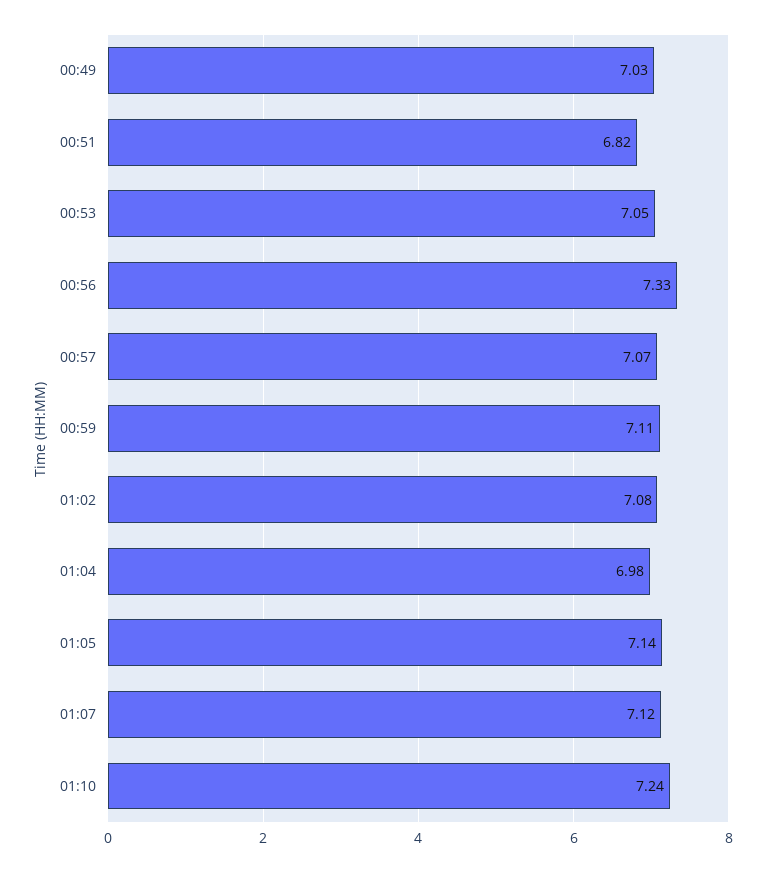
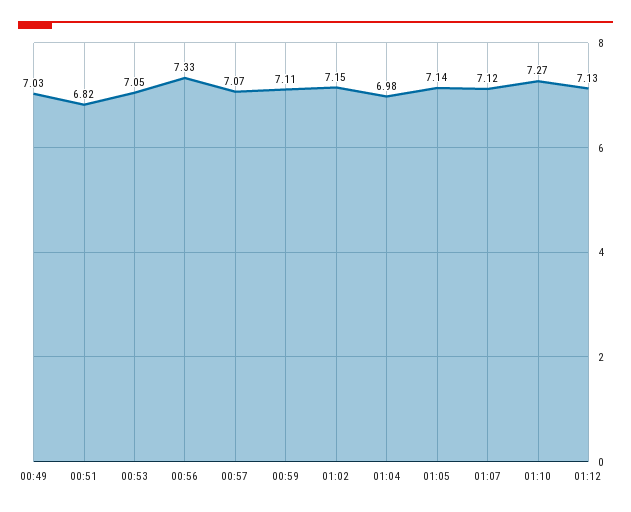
01:02: 7.08 -> 7.15
01:10: 7.24 -> 7.27
01:12: none -> 7.13

